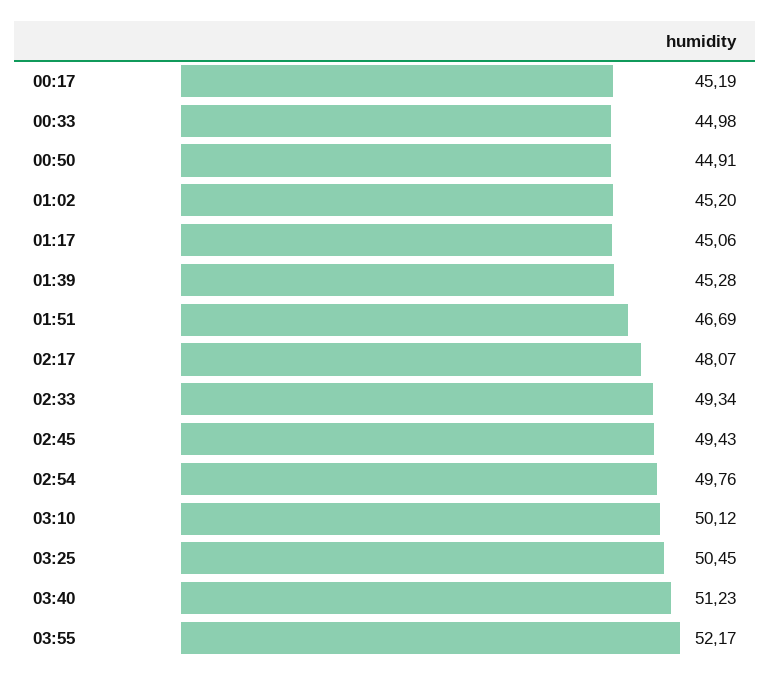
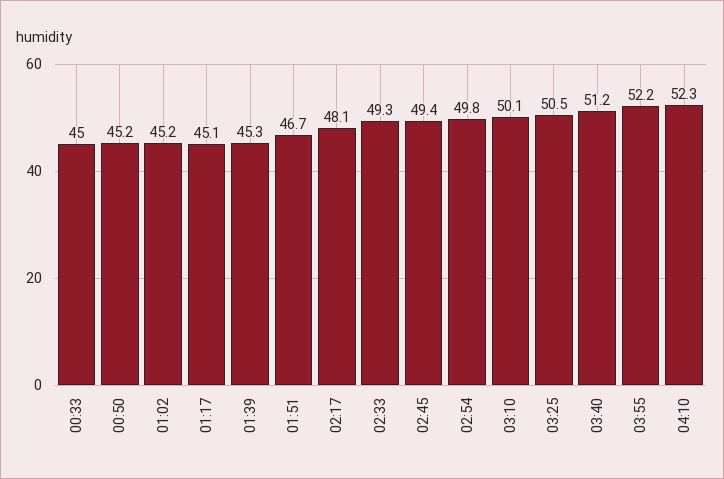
00:17: 45.19 -> none
00:50: 44.91 -> 45.2
04:10: none -> 52.3

